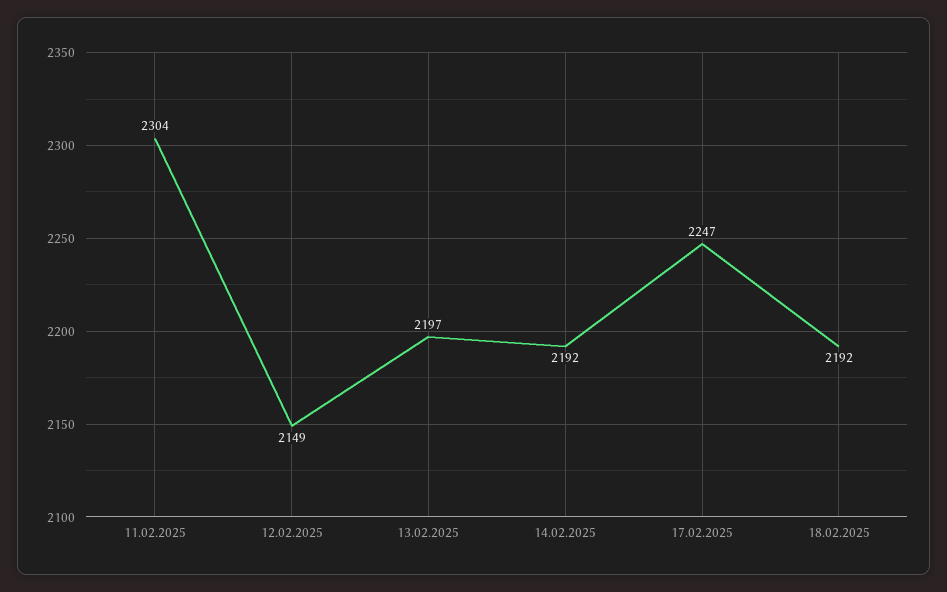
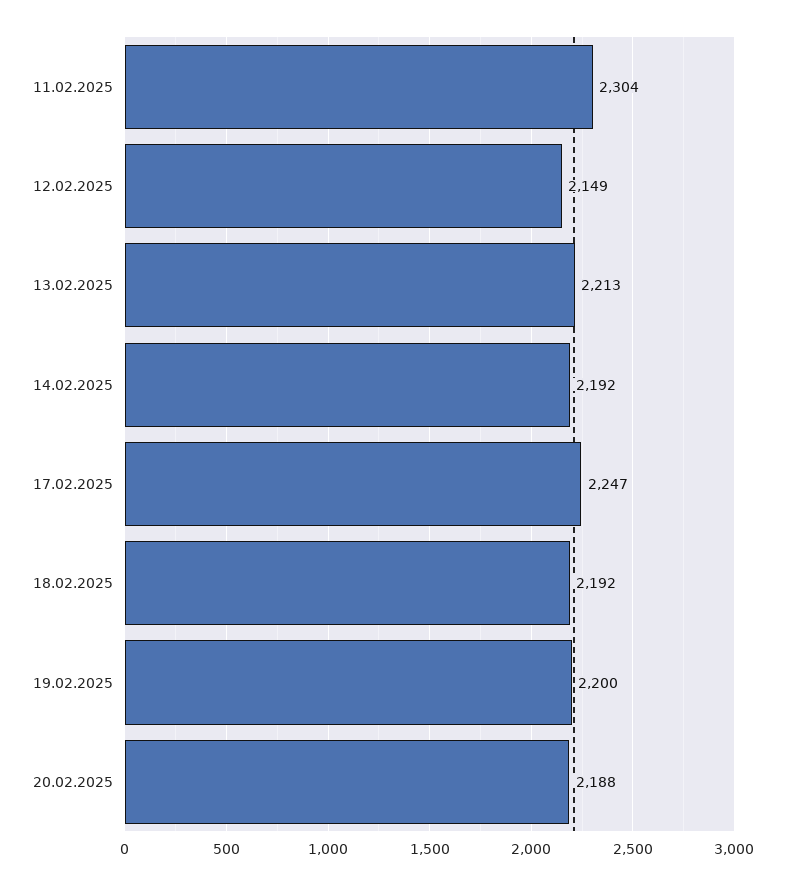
13.02.2025: 2197 -> 2213
19.02.2025: none -> 2200
20.02.2025: none -> 2188

